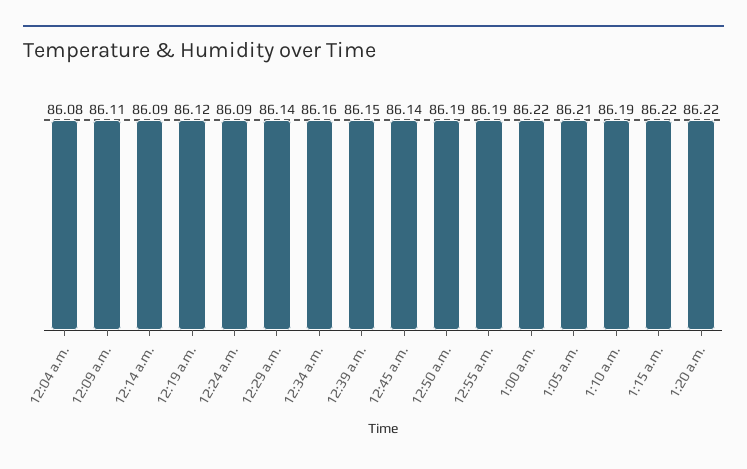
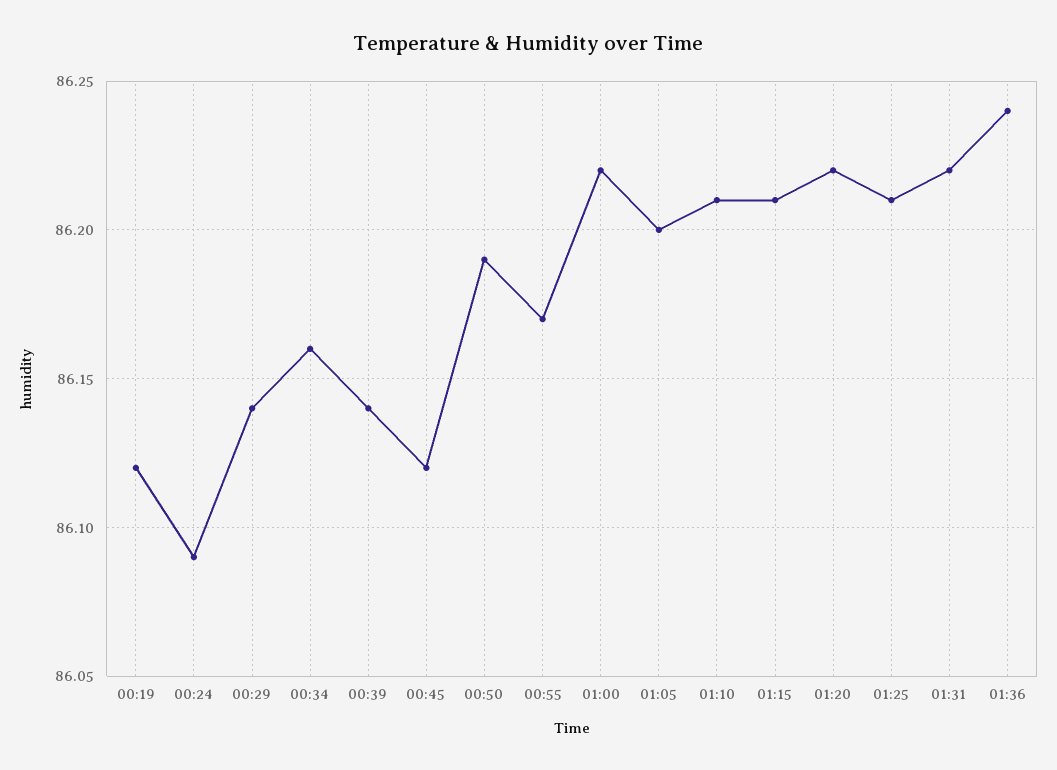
12:04 a.m.: 86.08 -> none
12:09 a.m.: 86.11 -> none
12:14 a.m.: 86.09 -> none
12:39 a.m.: 86.15 -> 86.14
12:45 a.m.: 86.14 -> 86.12
12:55 a.m.: 86.19 -> 86.17
1:05 a.m.: 86.21 -> 86.2
1:10 a.m.: 86.19 -> 86.21
1:15 a.m.: 86.22 -> 86.21
01:25: none -> 86.21
01:31: none -> 86.22
01:36: none -> 86.24

